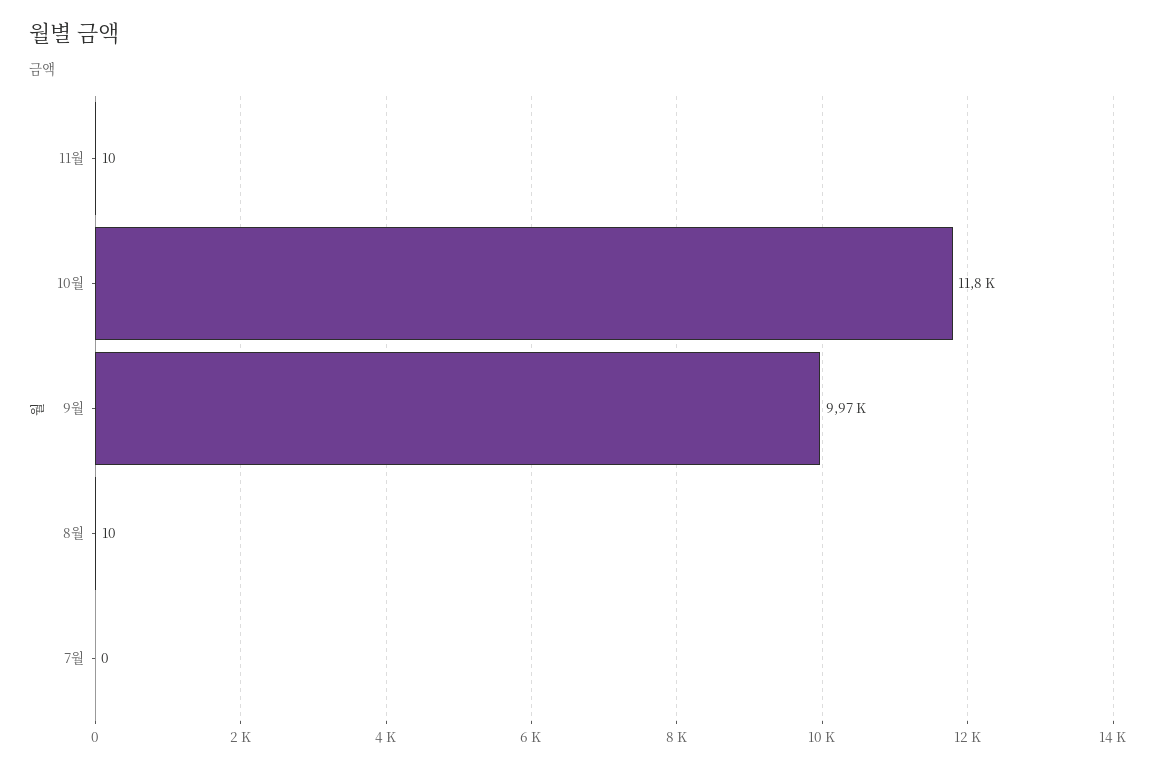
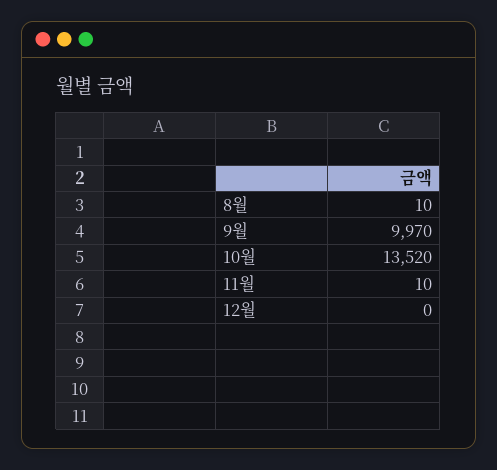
10월: 11800 -> 13520
7월: 0 -> none
12월: none -> 0

